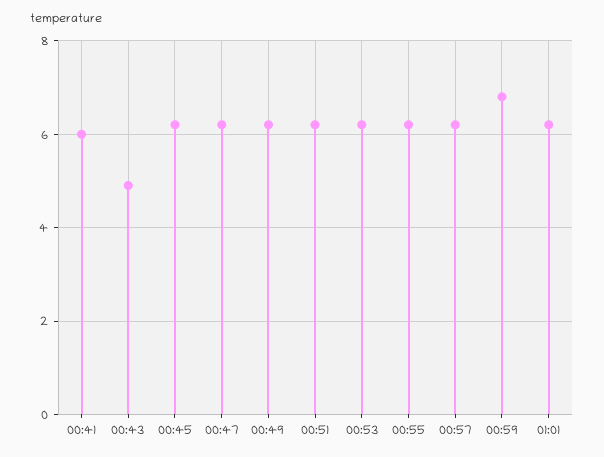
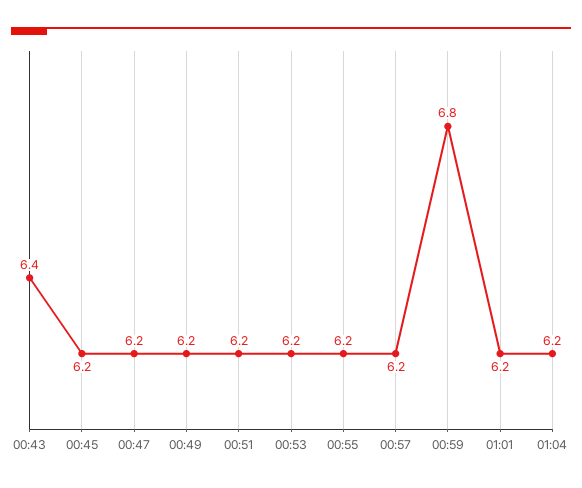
00:41: 6 -> none
00:43: 5 -> 6.4
01:04: none -> 6.2

